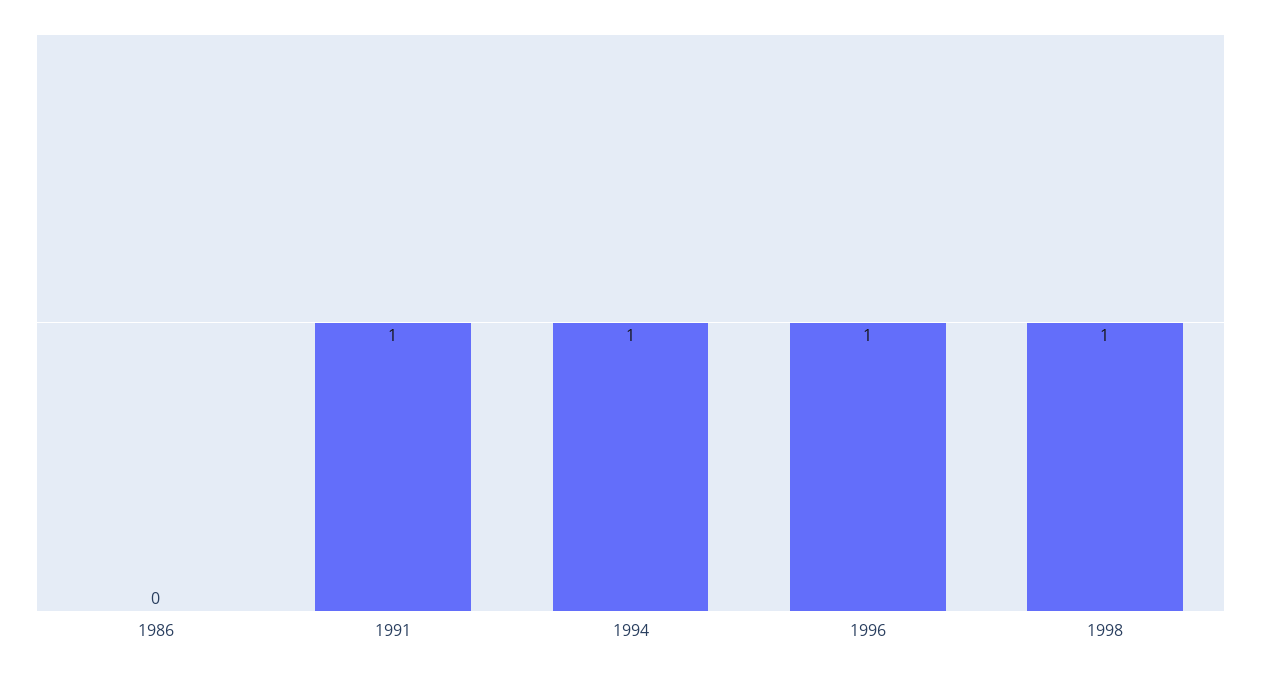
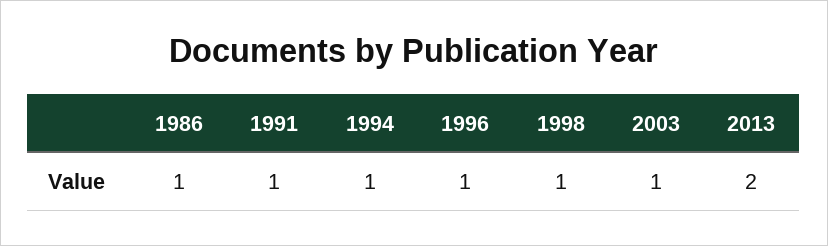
1986: 0 -> 1
2003: none -> 1
2013: none -> 2

